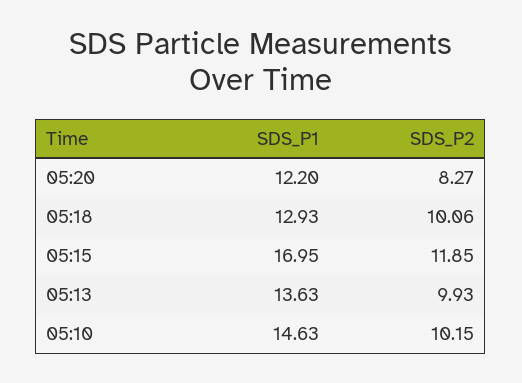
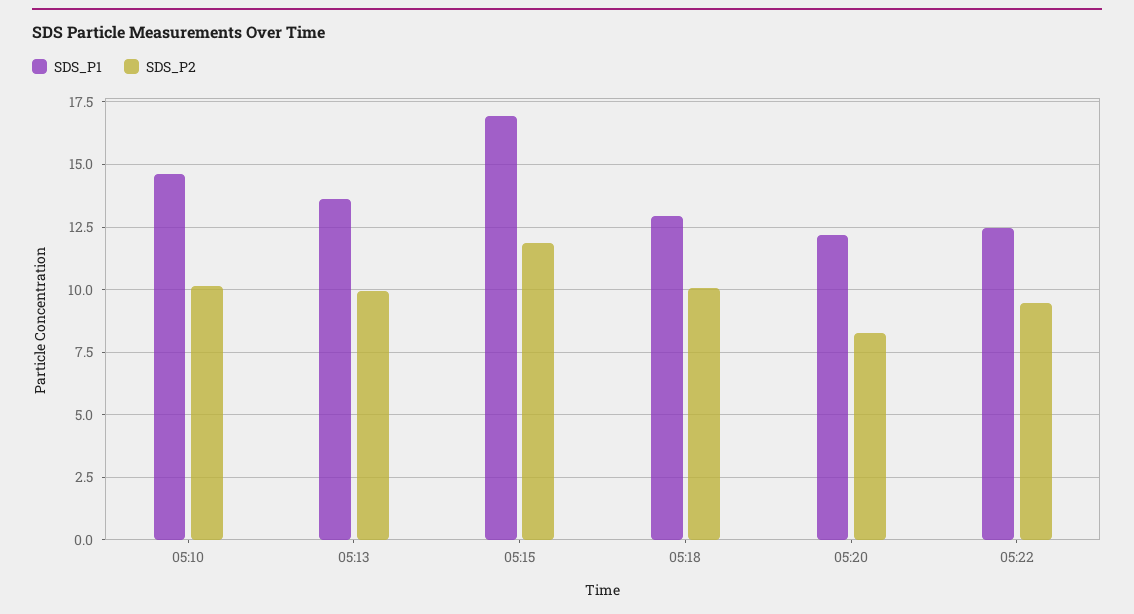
SDS_P1, 05:22: none -> 12.5
SDS_P2, 05:22: none -> 9.5

